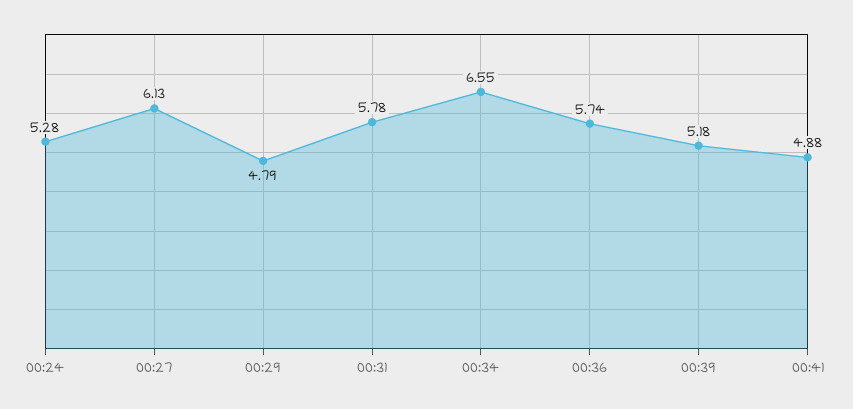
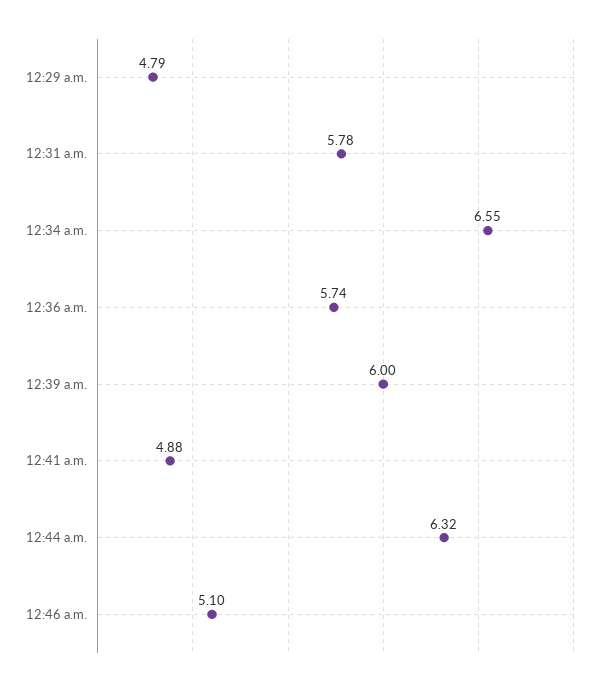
00:24: 5.28 -> none
00:27: 6.13 -> none
00:39: 5.18 -> 6
12:44 a.m.: none -> 6.32
12:46 a.m.: none -> 5.1

